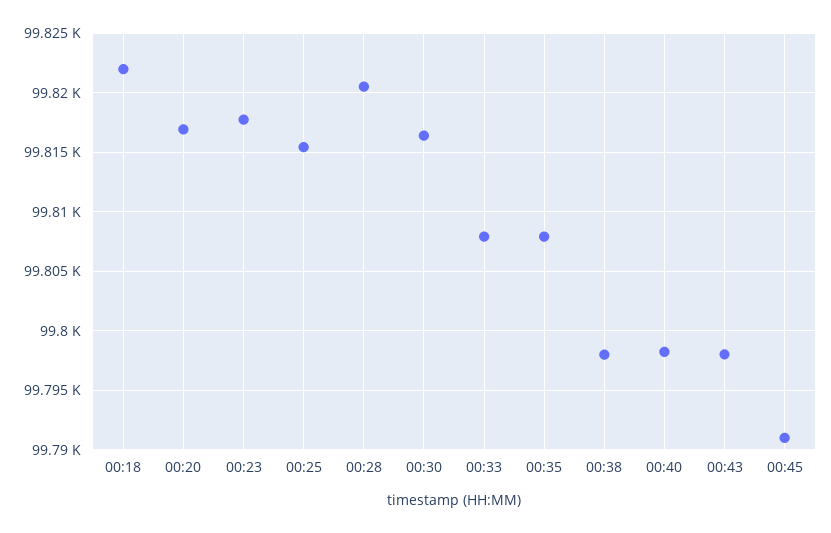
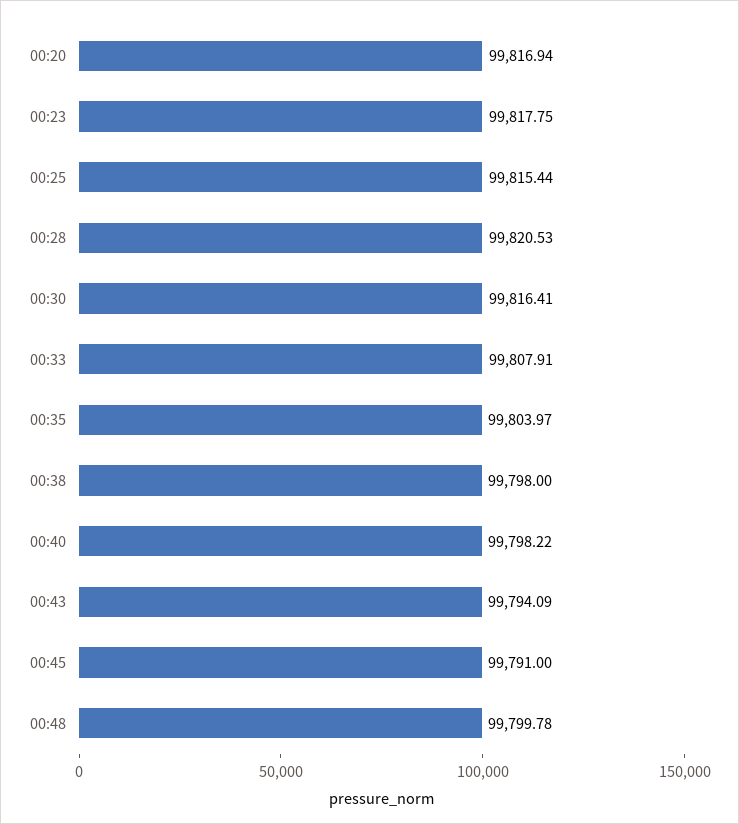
00:18: 99822 -> none
00:35: 99808 -> 99803.97
00:43: 99798 -> 99794.09
00:48: none -> 99799.78

